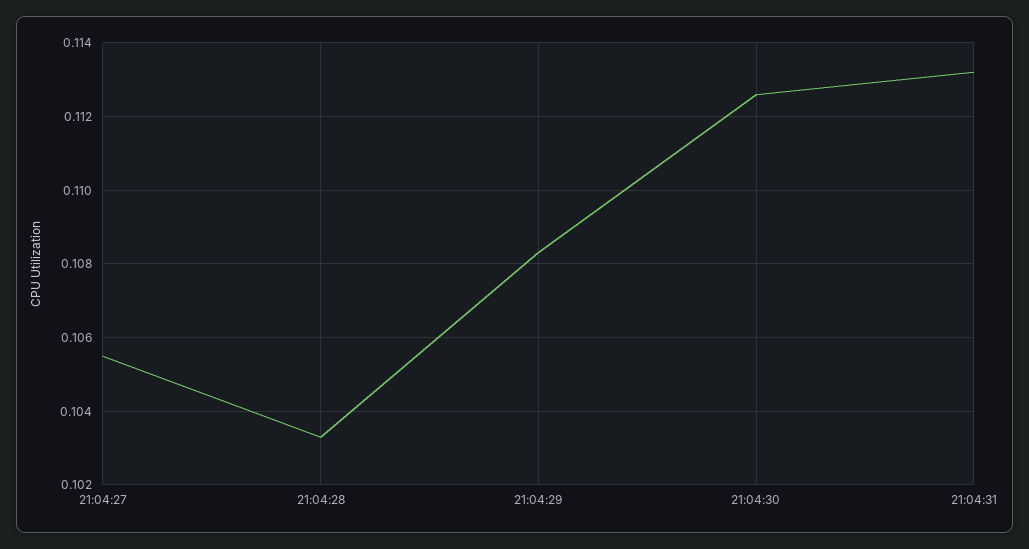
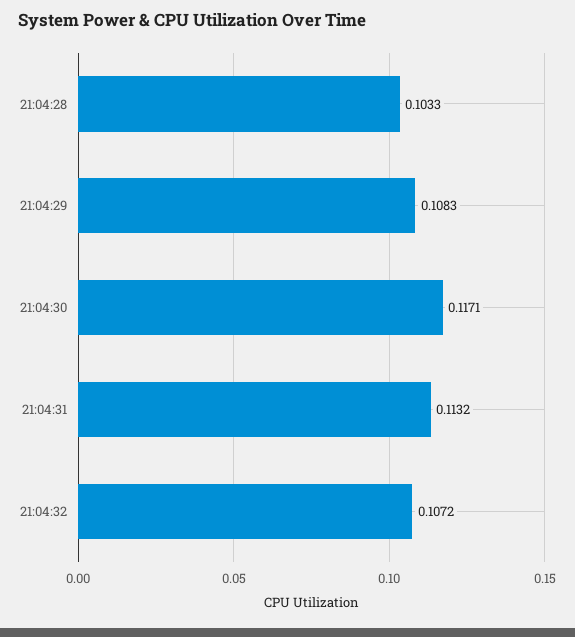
21:04:27: 0.1055 -> none
21:04:30: 0.1125 -> 0.1171
21:04:32: none -> 0.1072

